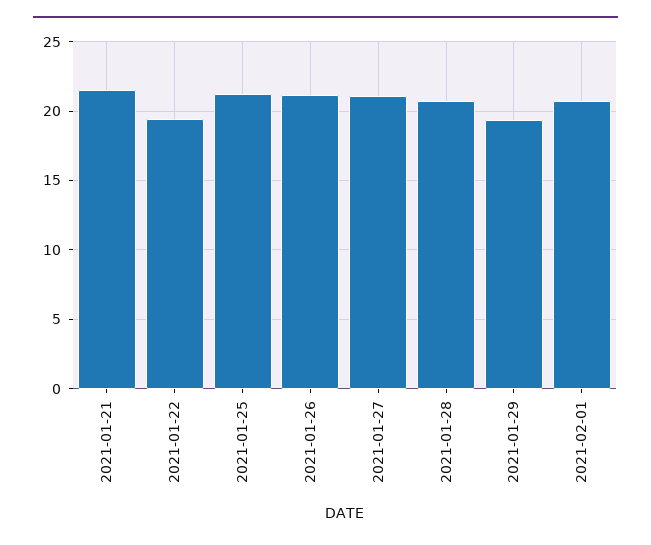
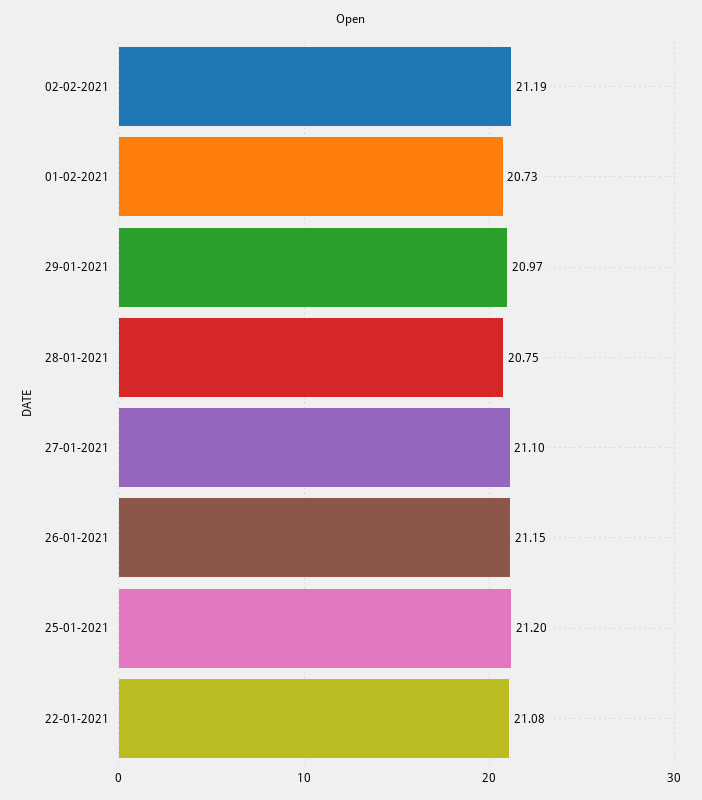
2021-01-21: 21.5 -> none
2021-01-22: 19.5 -> 21.08
2021-01-29: 19.5 -> 20.97
02-02-2021: none -> 21.19

